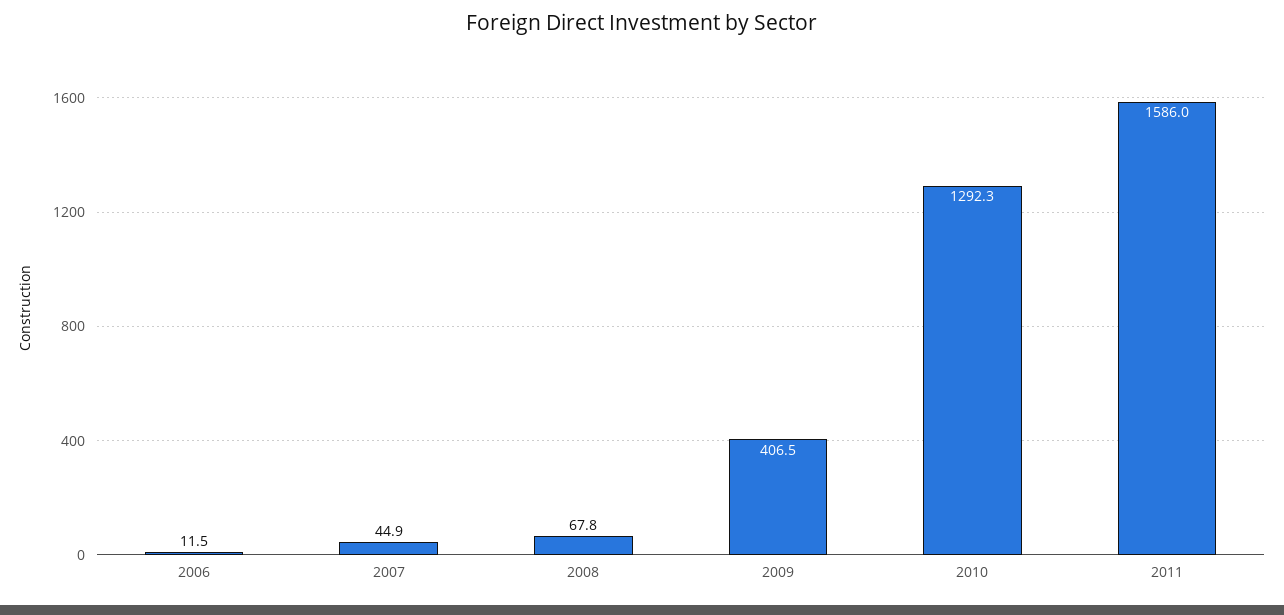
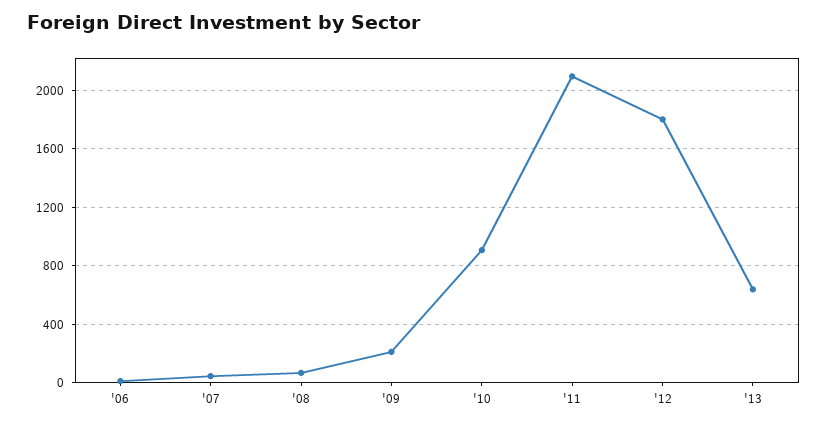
2009: 406.5 -> 200
2010: 1292.3 -> 900
2011: 1586 -> 2100
'12: none -> 1800
'13: none -> 650

